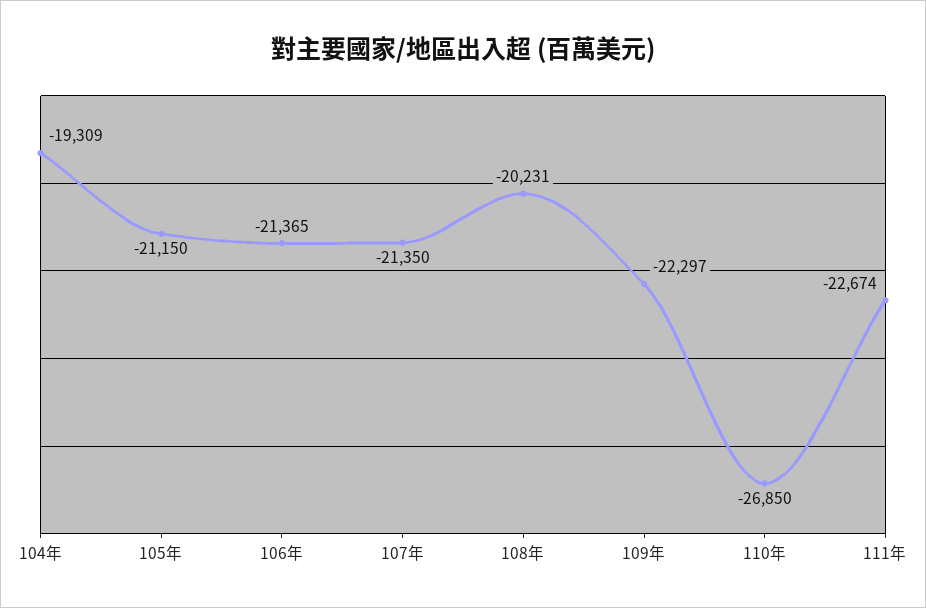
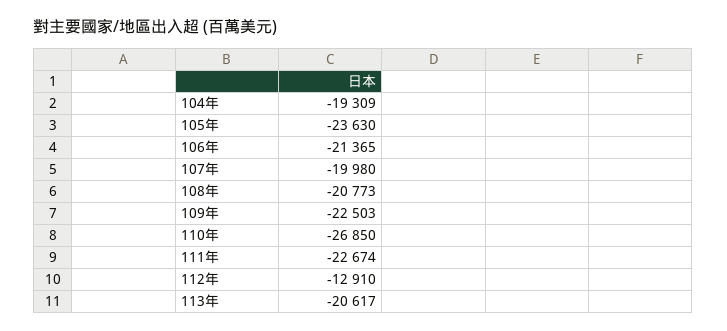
105年: -21150 -> -23630
107年: -21350 -> -19980
108年: -20231 -> -20773
109年: -22297 -> -22503
112年: none -> -12910
113年: none -> -20617

